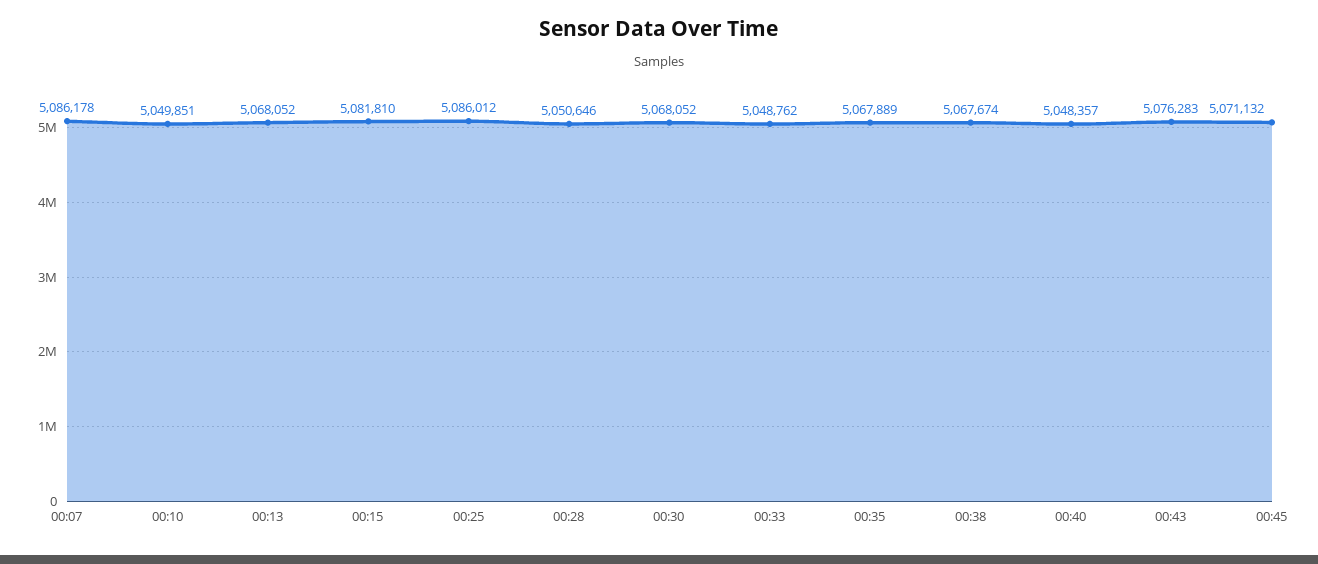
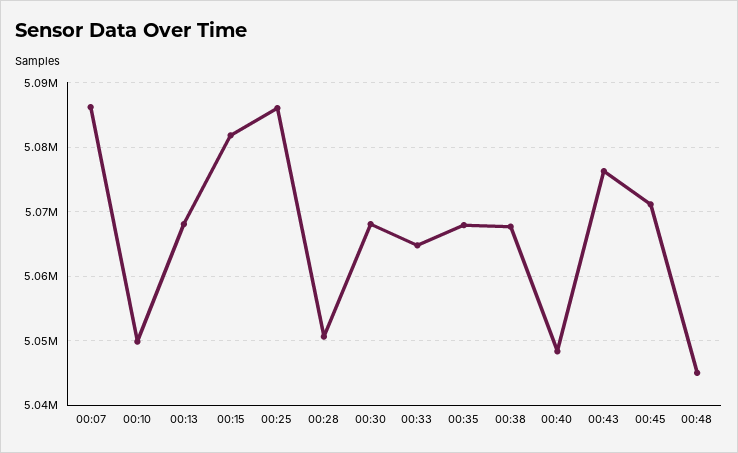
00:33: 5048762 -> 5065000
00:48: none -> 5045000

